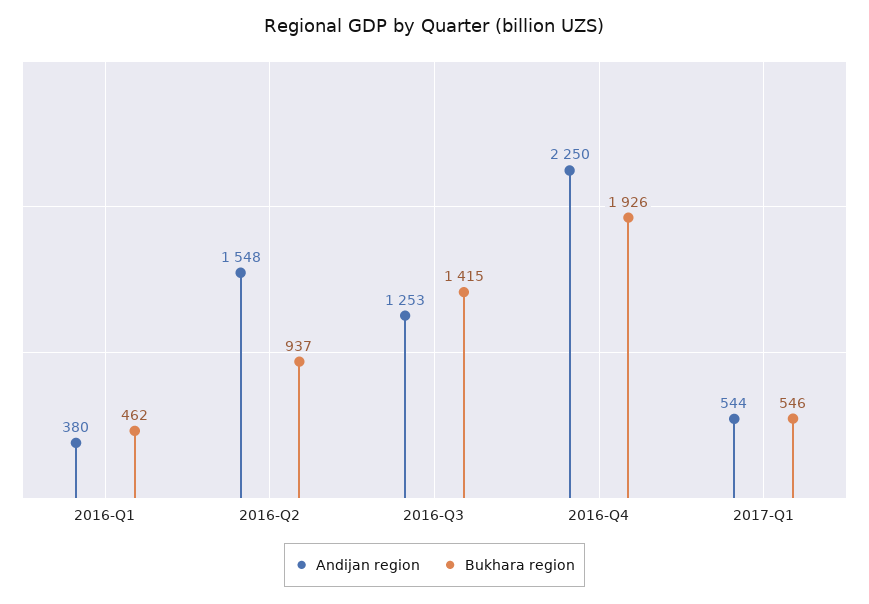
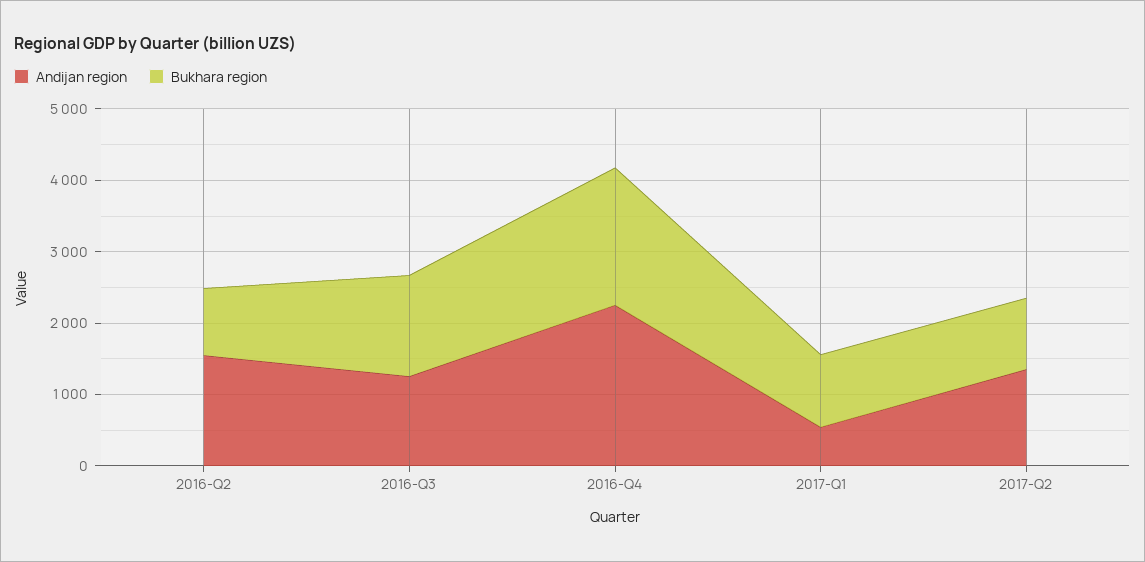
Andijan region, 2016-Q1: 380 -> none
Bukhara region, 2016-Q1: 462 -> none
Bukhara region, 2017-Q1: 546 -> 1000
Andijan region, 2017-Q2: none -> 1400
Bukhara region, 2017-Q2: none -> 1000

